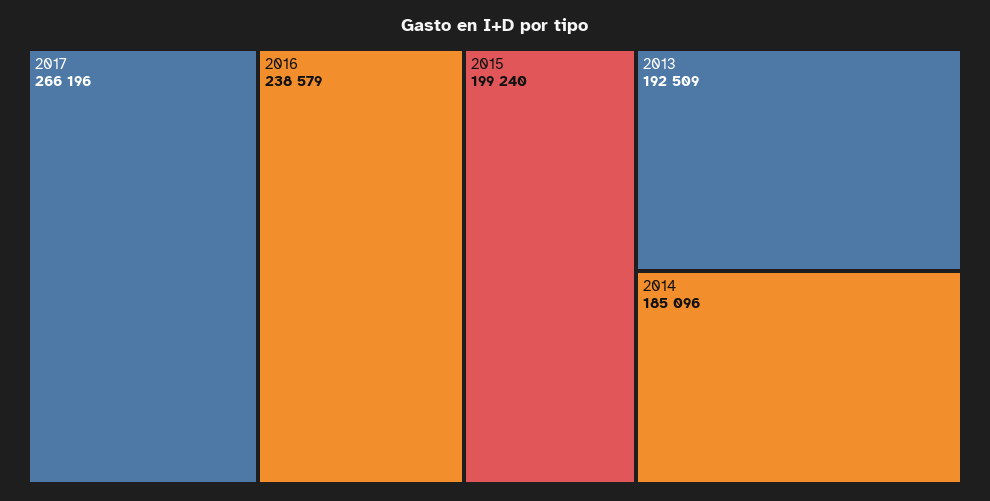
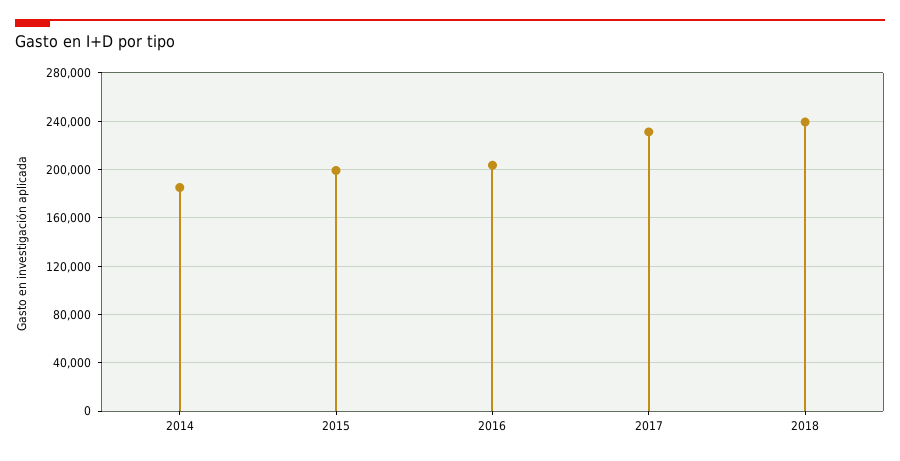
2017: 266196 -> 230000
2016: 238579 -> 205000
2013: 192509 -> none
2018: none -> 240000

